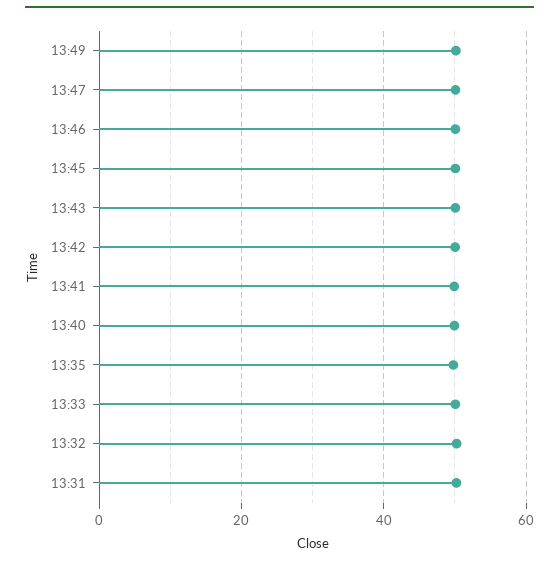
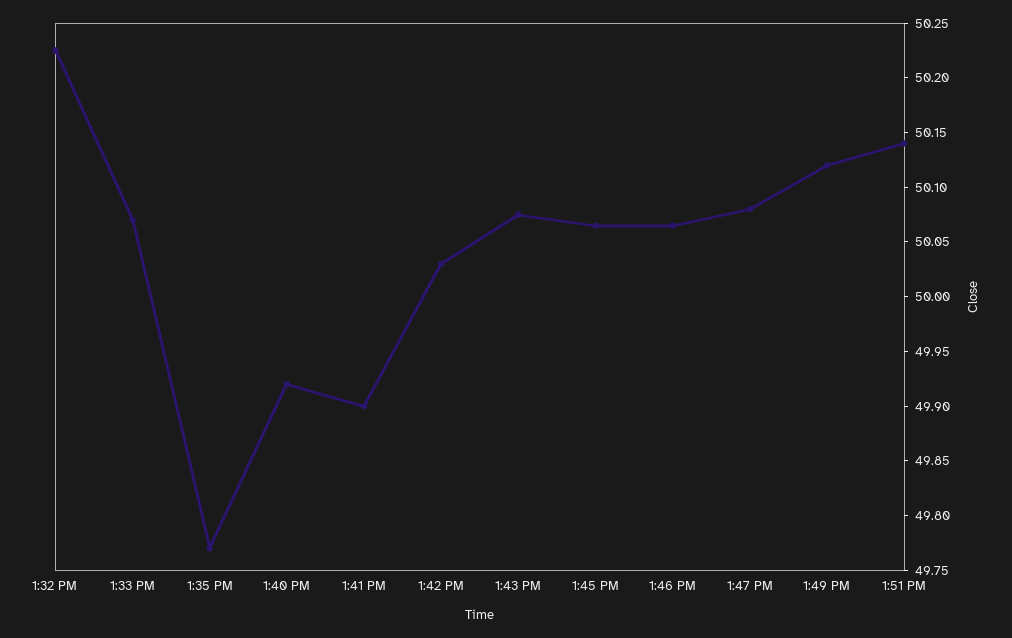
13:31: 50 -> none
1:51 PM: none -> 50.14

